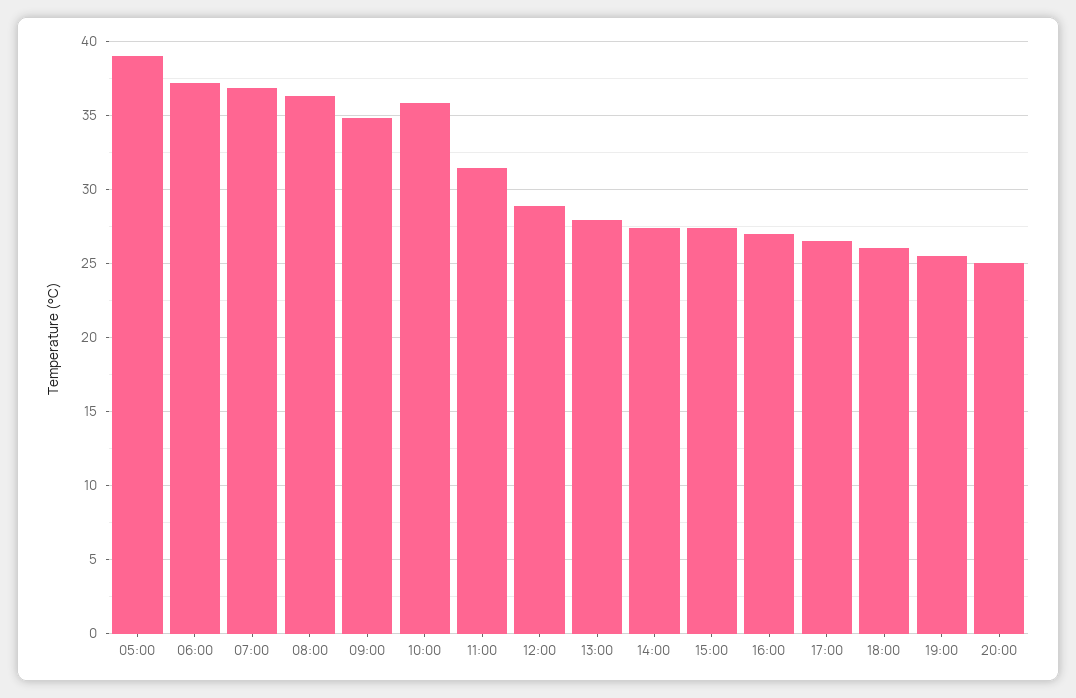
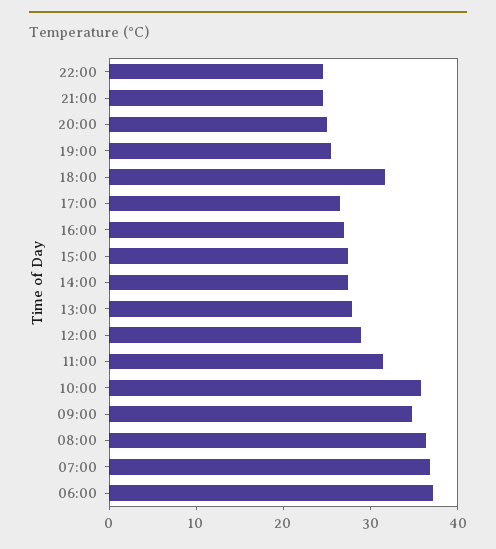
05:00: 39 -> none
18:00: 26 -> 32
22:00: none -> 24
21:00: none -> 24

